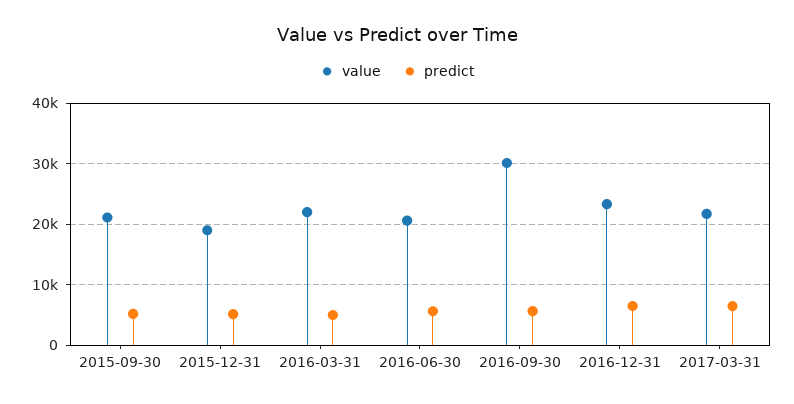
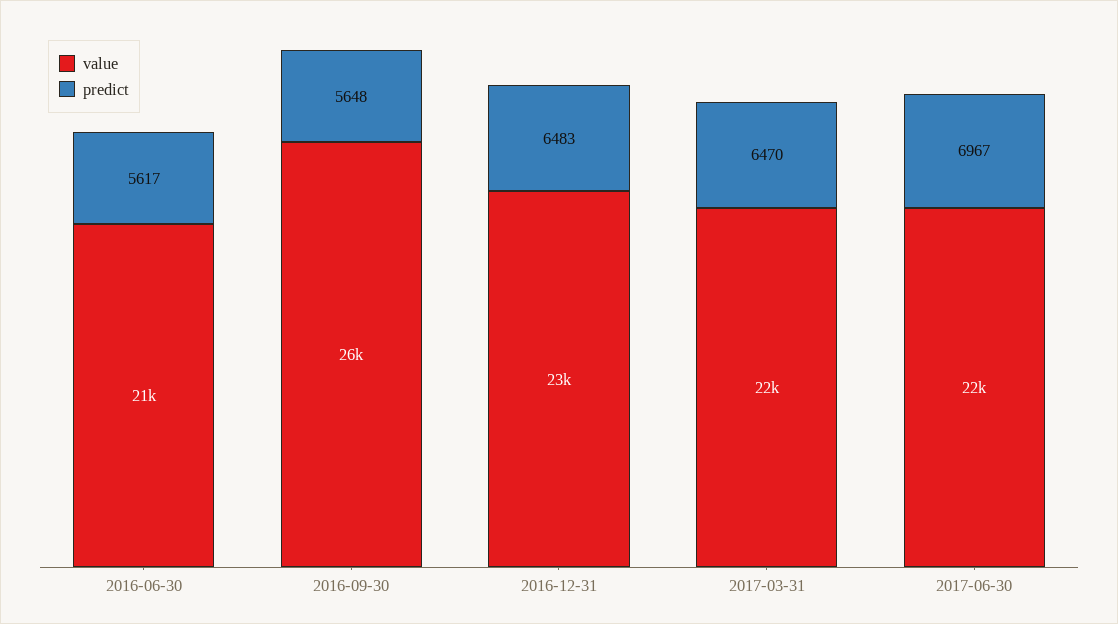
value, 2015-09-30: 21000 -> none
predict, 2015-09-30: 5000 -> none
value, 2015-12-31: 19000 -> none
predict, 2015-12-31: 5000 -> none
value, 2016-03-31: 22000 -> none
predict, 2016-03-31: 5000 -> none
value, 2016-09-30: 30000 -> 26000
value, 2017-06-30: none -> 22000
predict, 2017-06-30: none -> 6967

